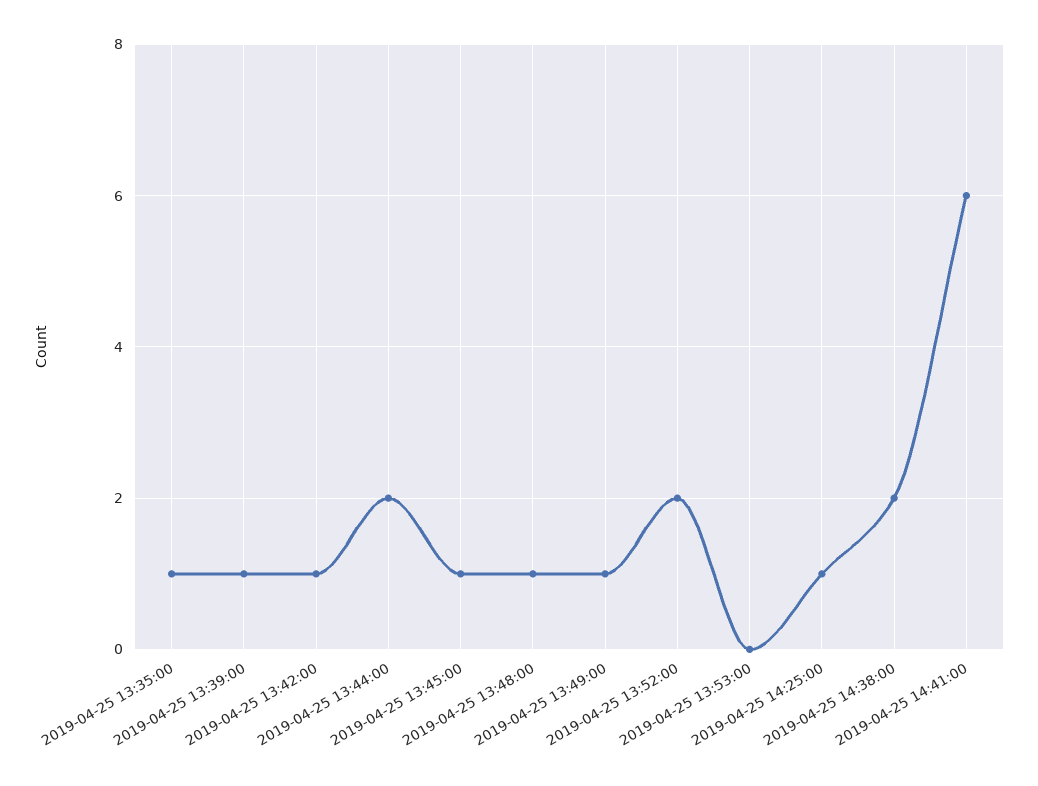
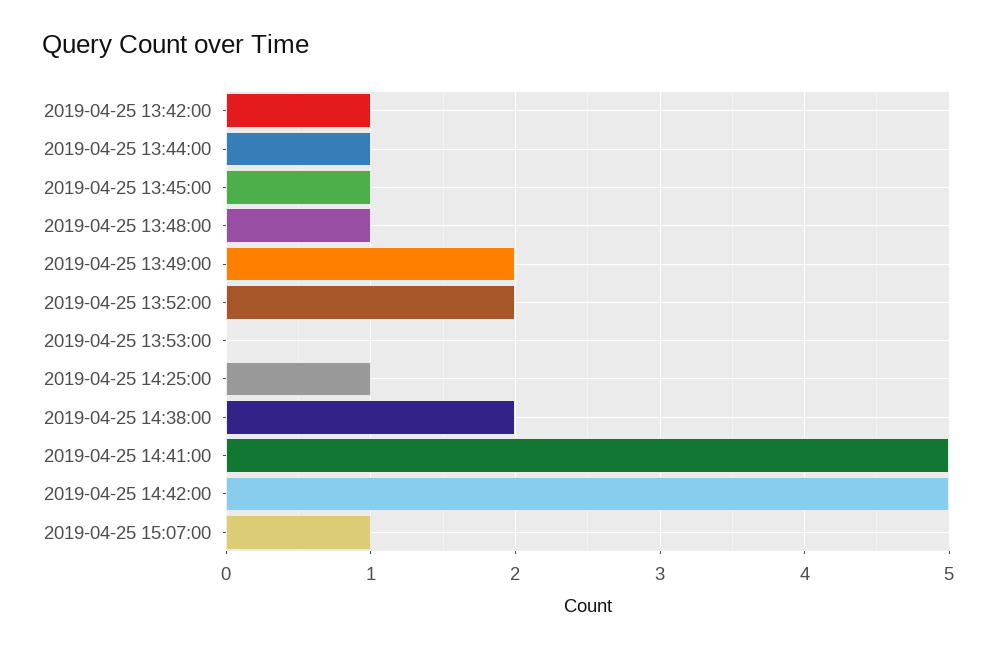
2019-04-25 13:35:00: 1 -> none
2019-04-25 13:39:00: 1 -> none
2019-04-25 13:44:00: 2 -> 1
2019-04-25 13:49:00: 1 -> 2
2019-04-25 14:41:00: 6 -> 5
2019-04-25 14:42:00: none -> 5
2019-04-25 15:07:00: none -> 1

